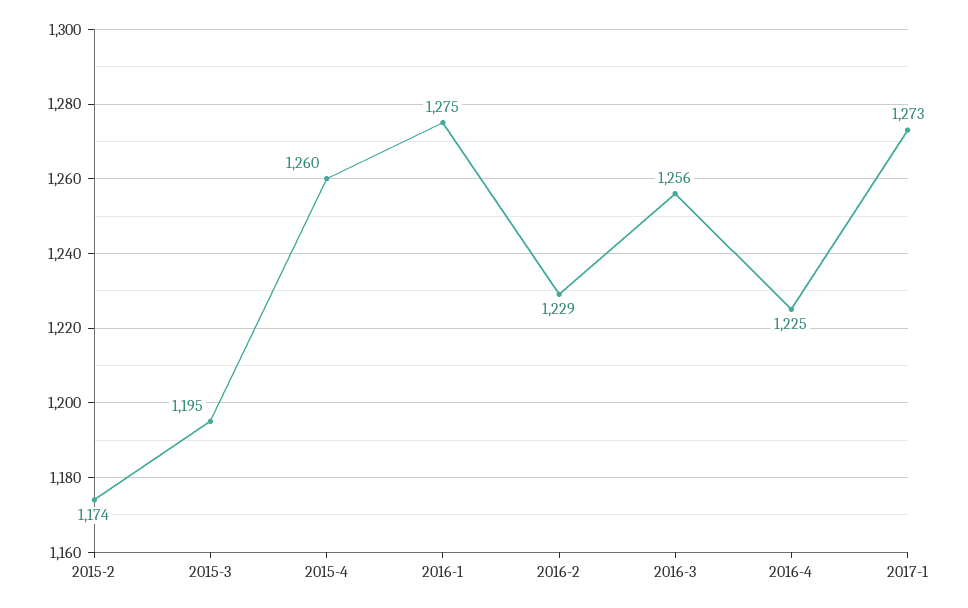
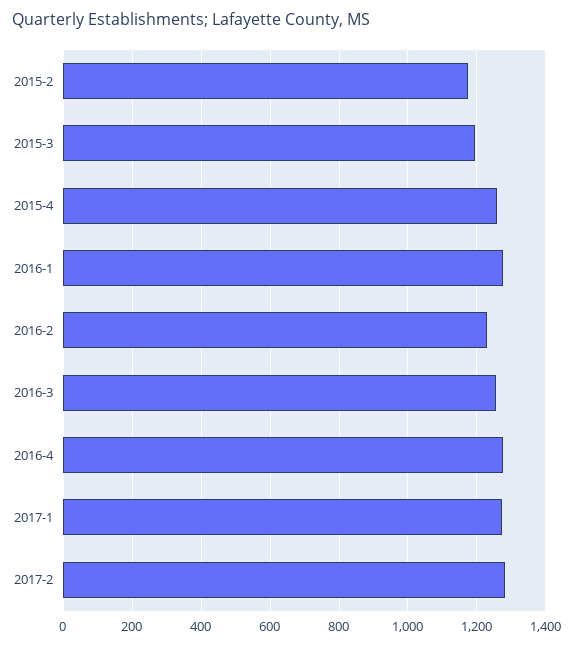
2016-4: 1225 -> 1280
2017-2: none -> 1280

